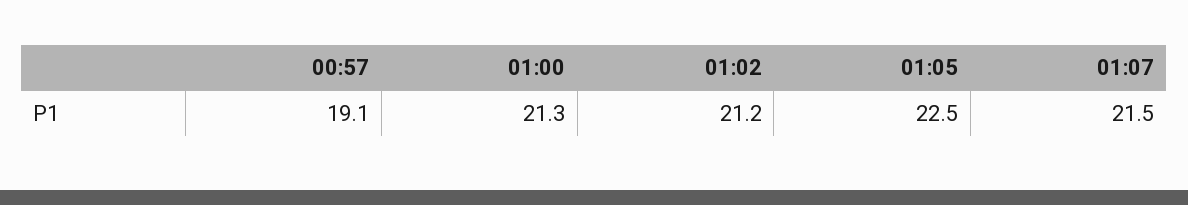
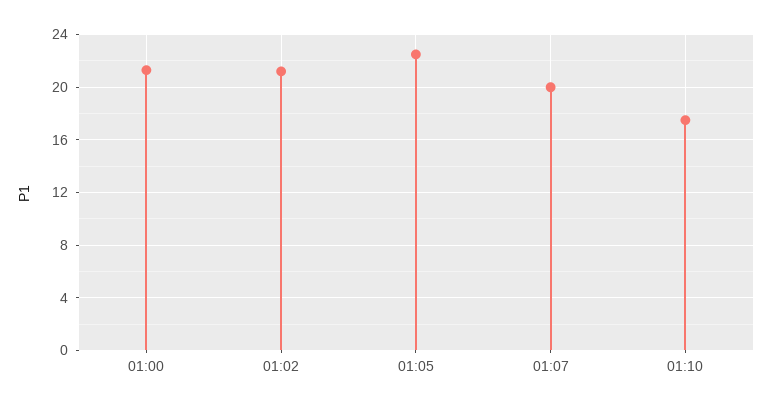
00:57: 19.1 -> none
01:07: 21.5 -> 20
01:10: none -> 17.5

